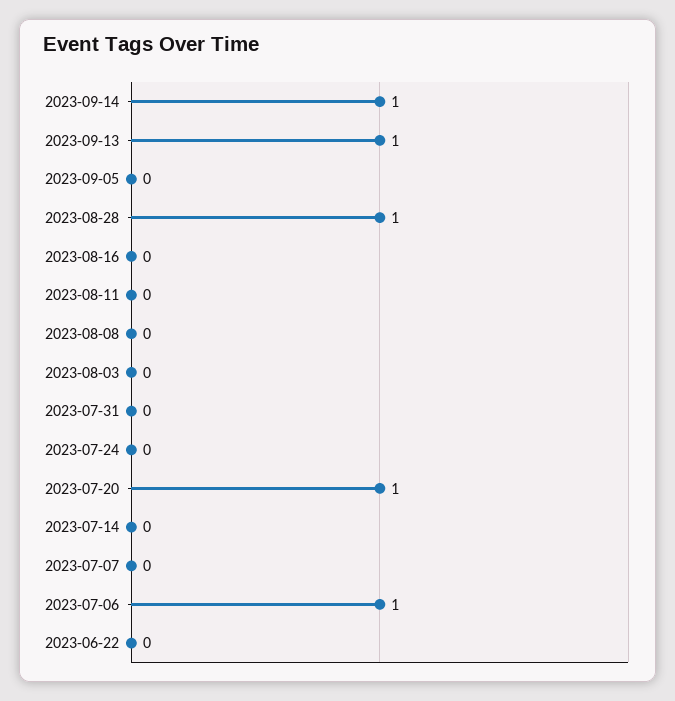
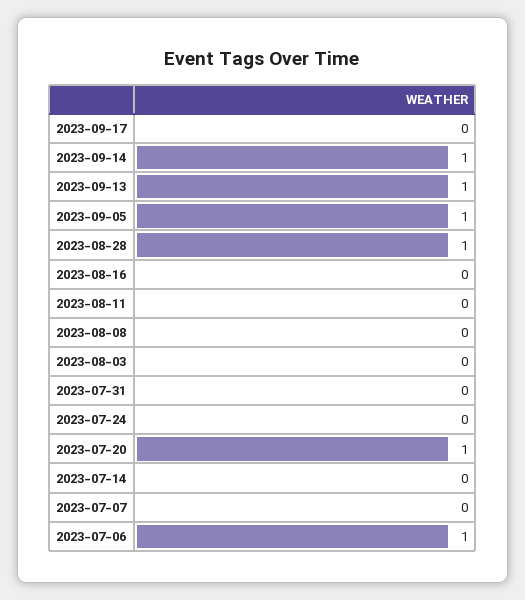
2023-09-05: 0 -> 1
2023-06-22: 0 -> none
2023-09-17: none -> 0

